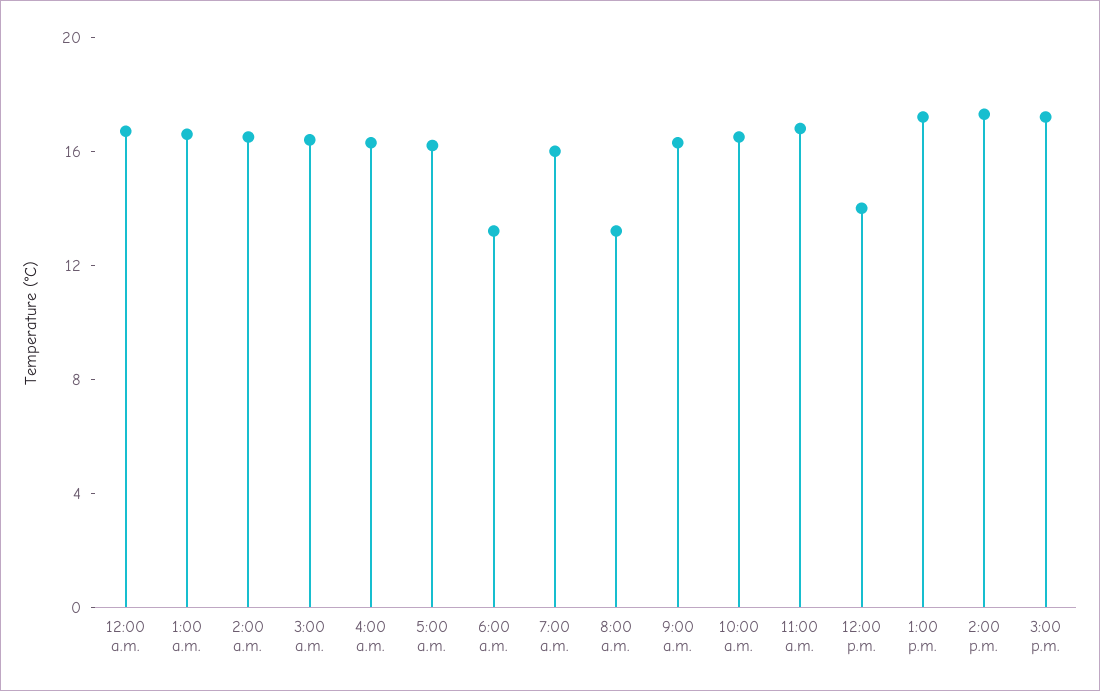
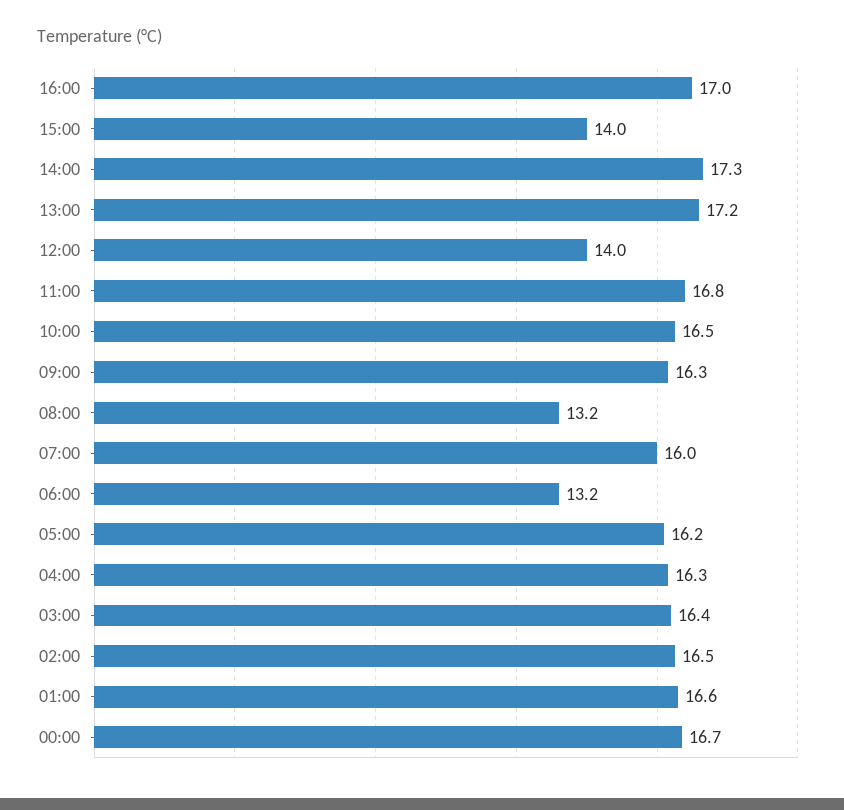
3:00 p.m.: 17 -> 14
16:00: none -> 17

